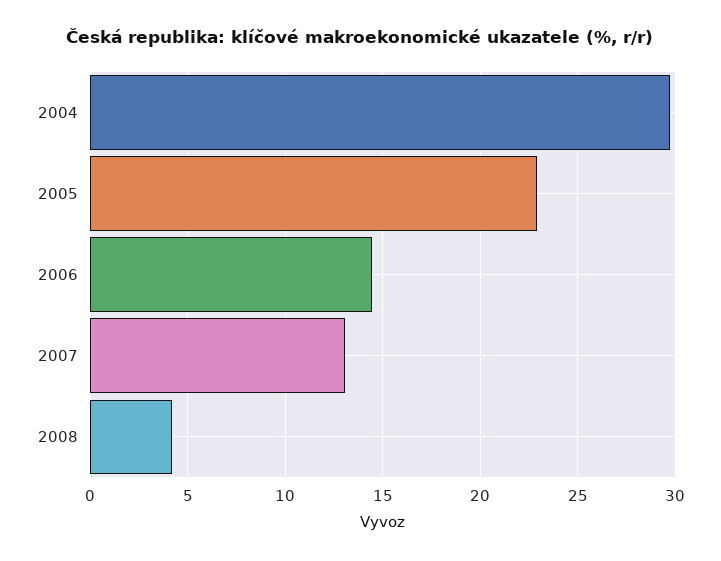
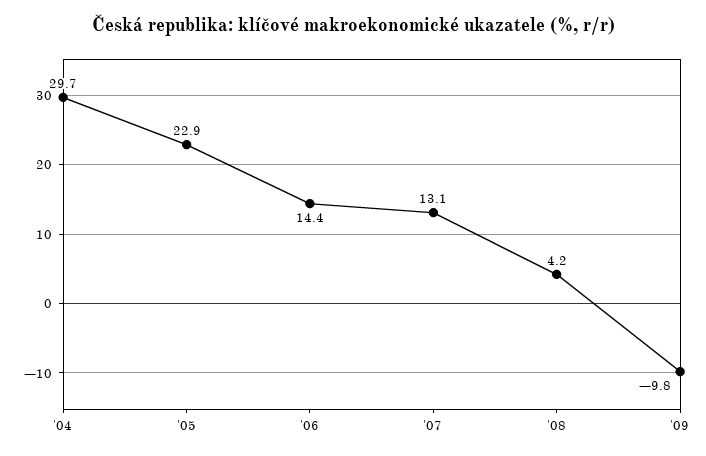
'09: none -> -9.8

